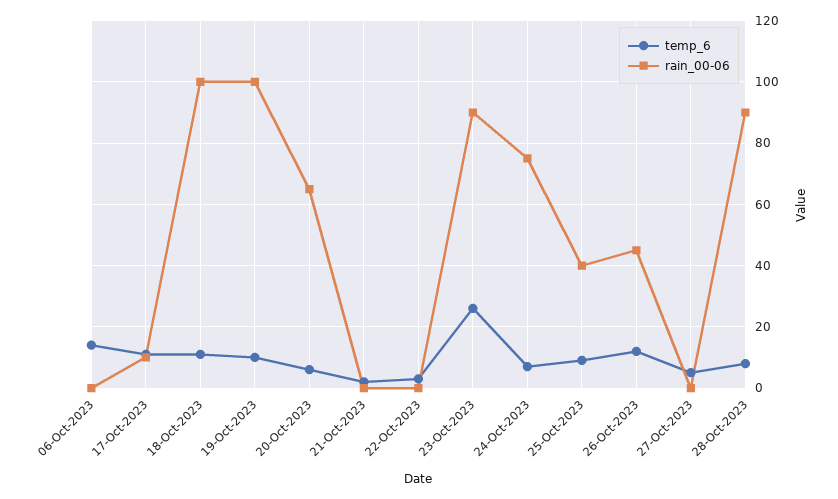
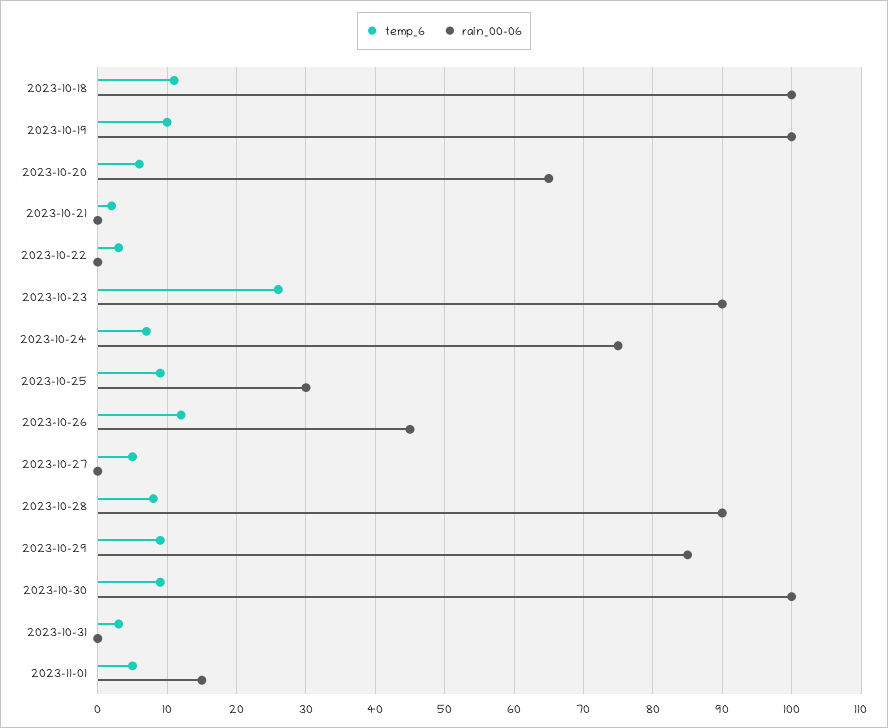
temp_6, 06-Oct-2023: 15 -> none
rain_00-06, 06-Oct-2023: 0 -> none
temp_6, 17-Oct-2023: 10 -> none
rain_00-06, 17-Oct-2023: 10 -> none
rain_00-06, 25-Oct-2023: 40 -> 30
temp_6, 2023-10-29: none -> 9
rain_00-06, 2023-10-29: none -> 85
temp_6, 2023-10-30: none -> 9
rain_00-06, 2023-10-30: none -> 100
temp_6, 2023-10-31: none -> 3
rain_00-06, 2023-10-31: none -> 0
temp_6, 2023-11-01: none -> 5
rain_00-06, 2023-11-01: none -> 15

